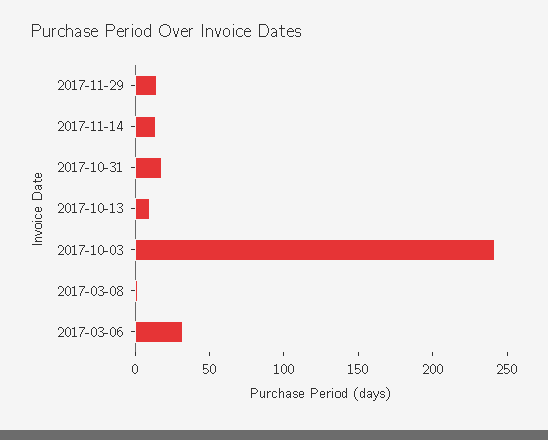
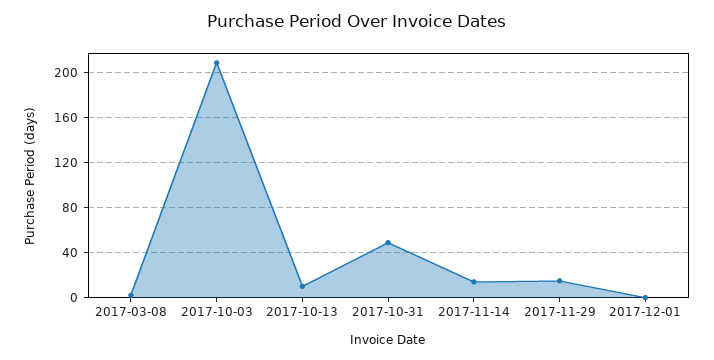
2017-10-31: 20 -> 50
2017-10-03: 240 -> 210
2017-03-06: 30 -> none
2017-12-01: none -> 0

